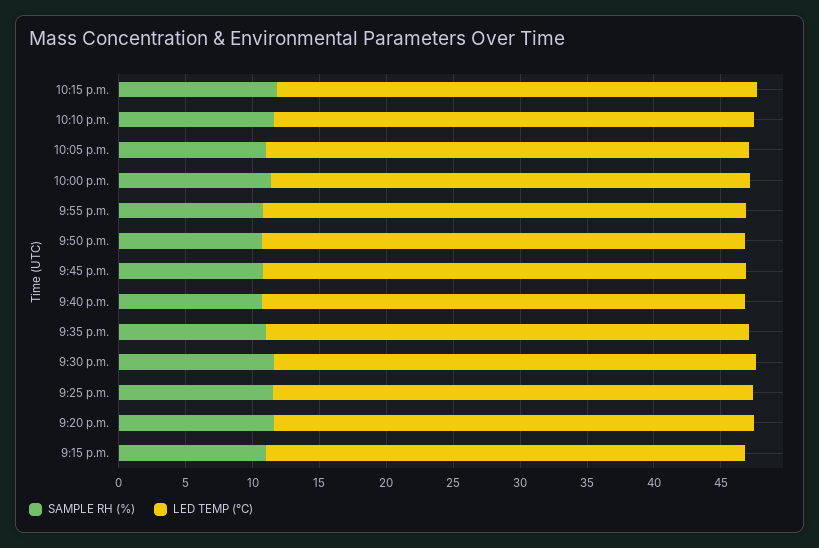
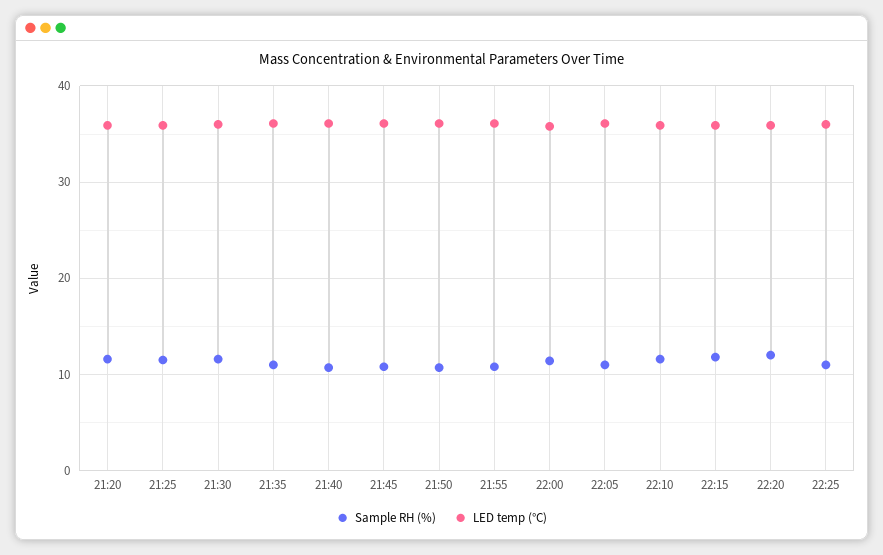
SAMPLE RH (%), 9:15 p.m.: 11 -> none
LED TEMP (°C), 9:15 p.m.: 36 -> none
SAMPLE RH (%), 22:20: none -> 12
LED TEMP (°C), 22:20: none -> 36
SAMPLE RH (%), 22:25: none -> 11
LED TEMP (°C), 22:25: none -> 36

